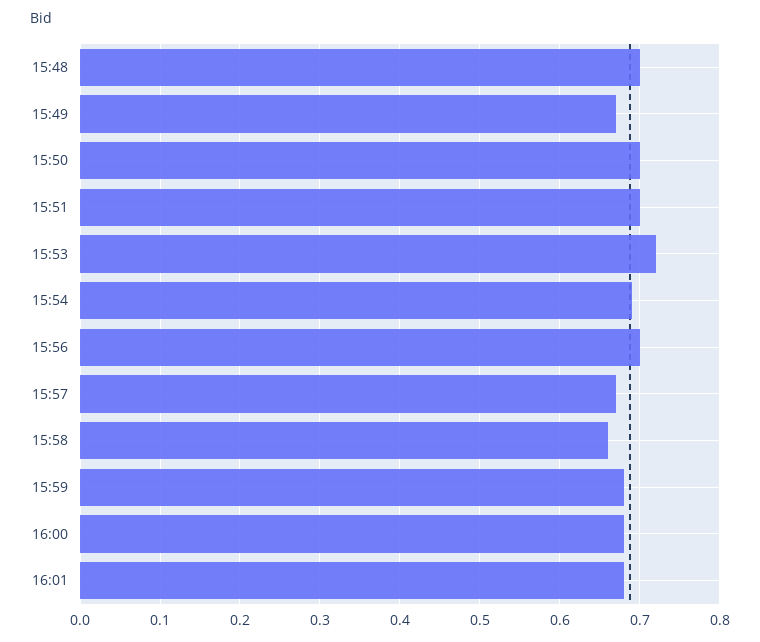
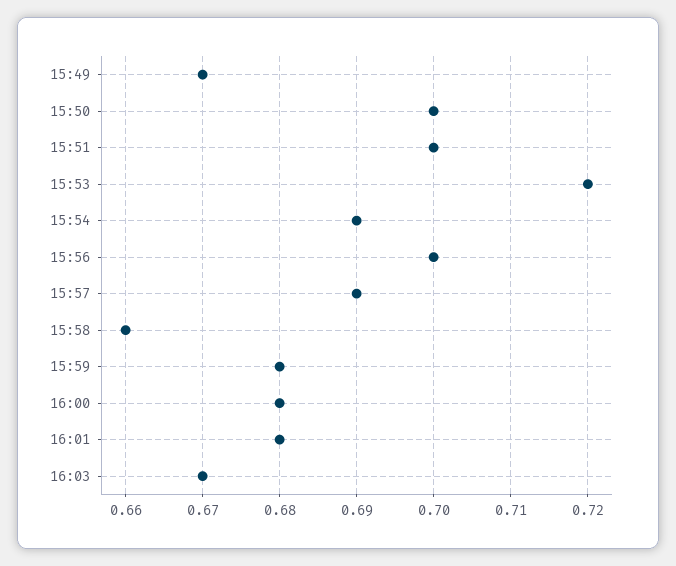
15:48: 0.7 -> none
15:57: 0.67 -> 0.69
16:03: none -> 0.67

